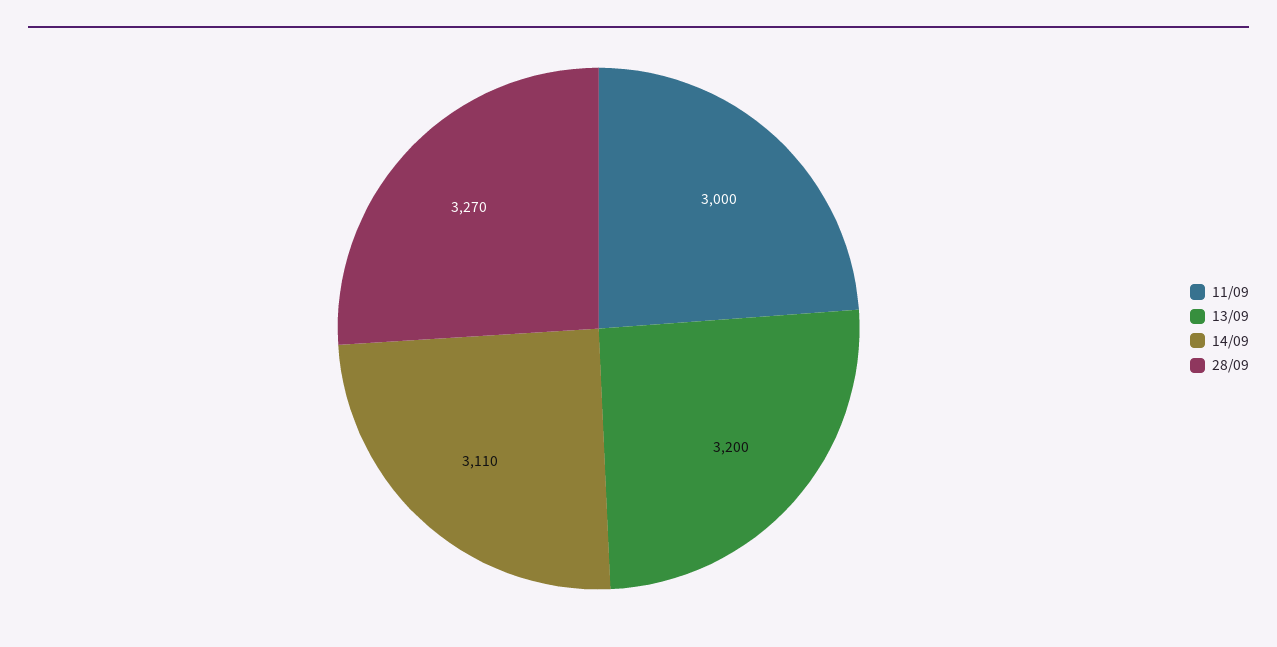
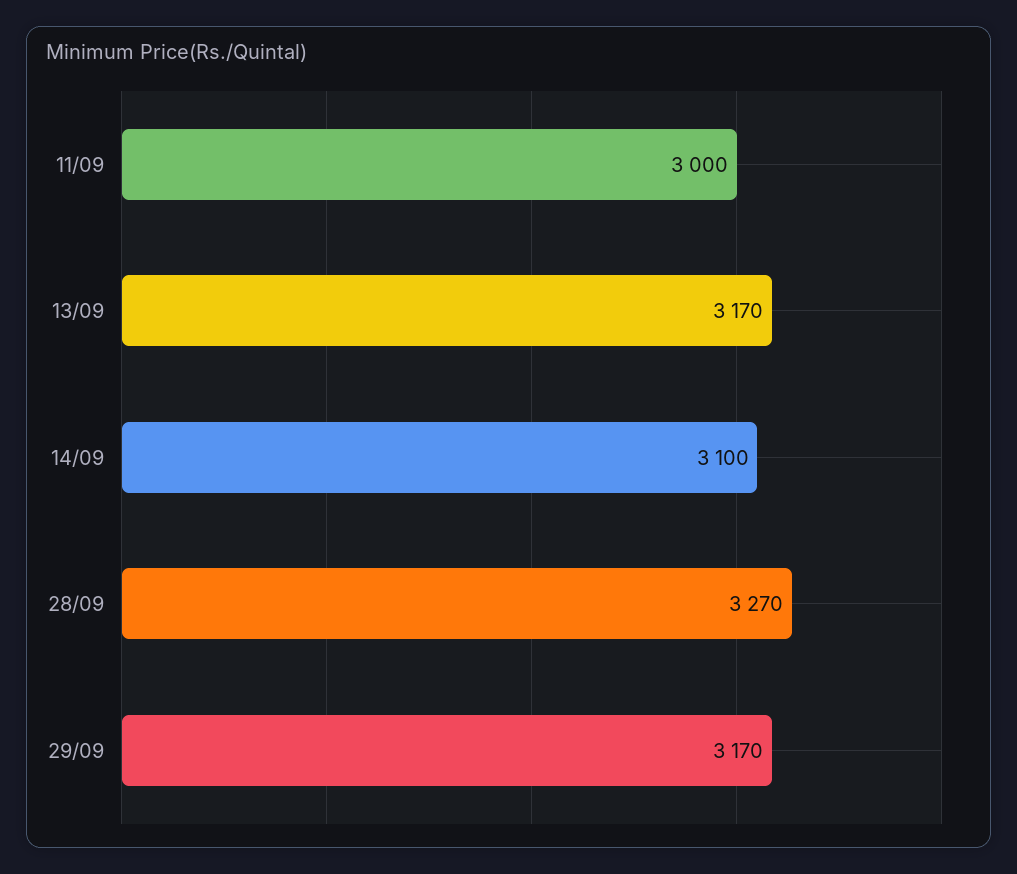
13/09: 3200 -> 3170
14/09: 3110 -> 3100
29/09: none -> 3170

